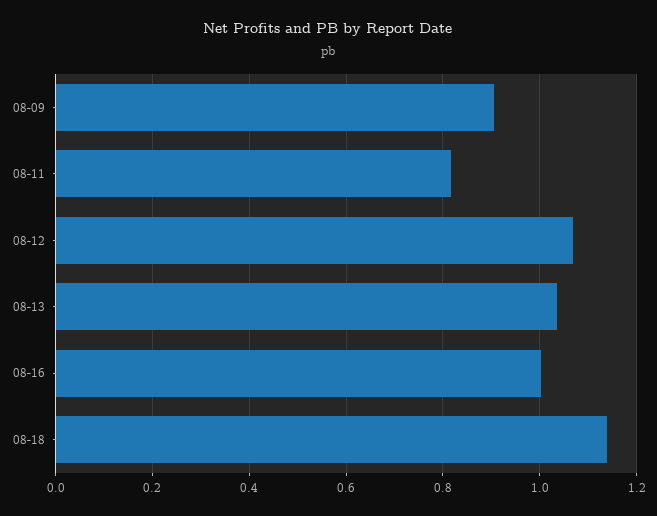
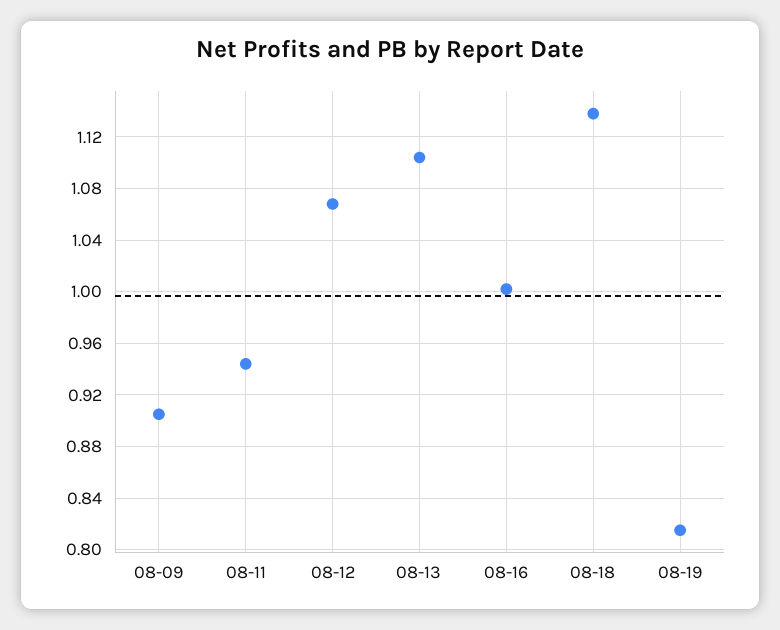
08-11: 0.82 -> 0.945
08-13: 1.04 -> 1.105
08-19: none -> 0.815

